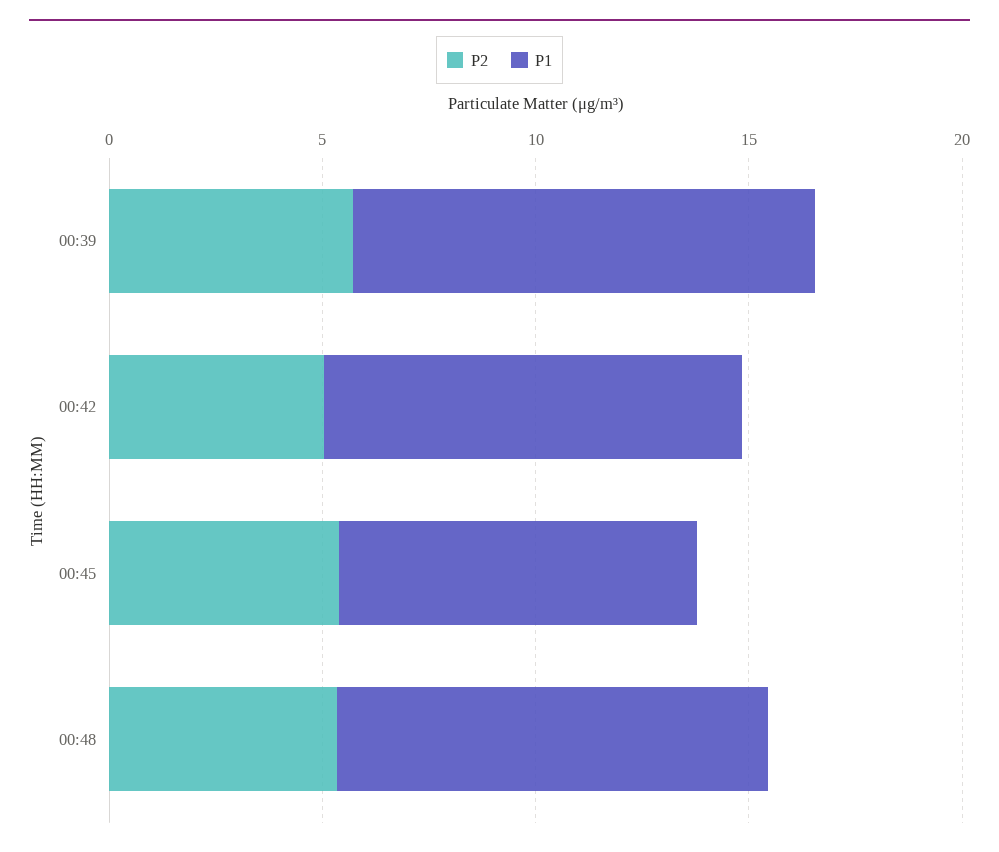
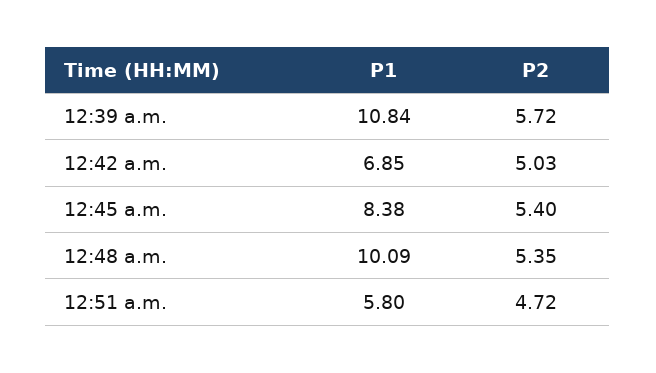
P1, 00:42: 10 -> 6.85
P1, 12:51 a.m.: none -> 5.8
P2, 12:51 a.m.: none -> 4.72

